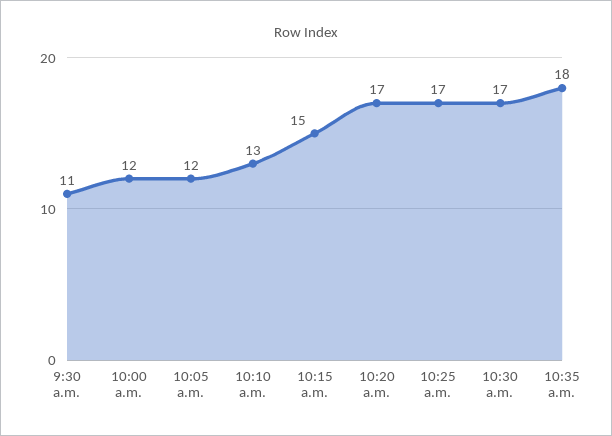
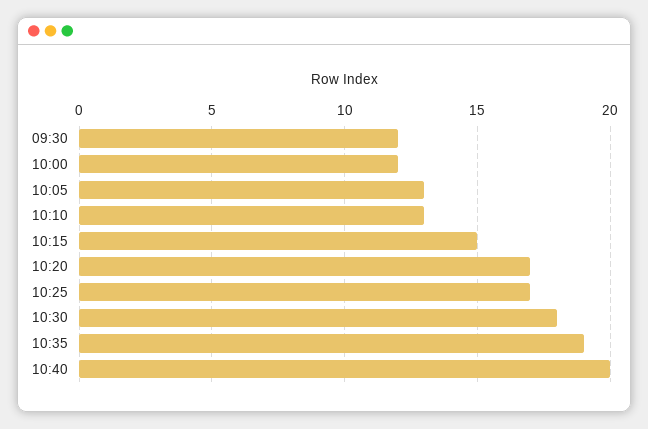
9:30 a.m.: 11 -> 12
10:05 a.m.: 12 -> 13
10:30 a.m.: 17 -> 18
10:35 a.m.: 18 -> 19
10:40: none -> 20

